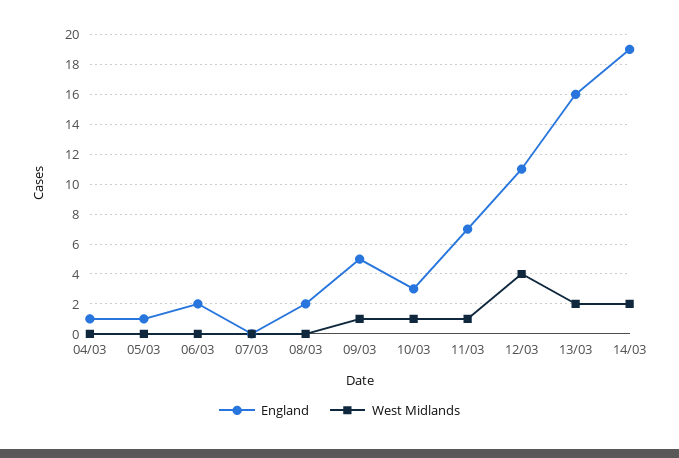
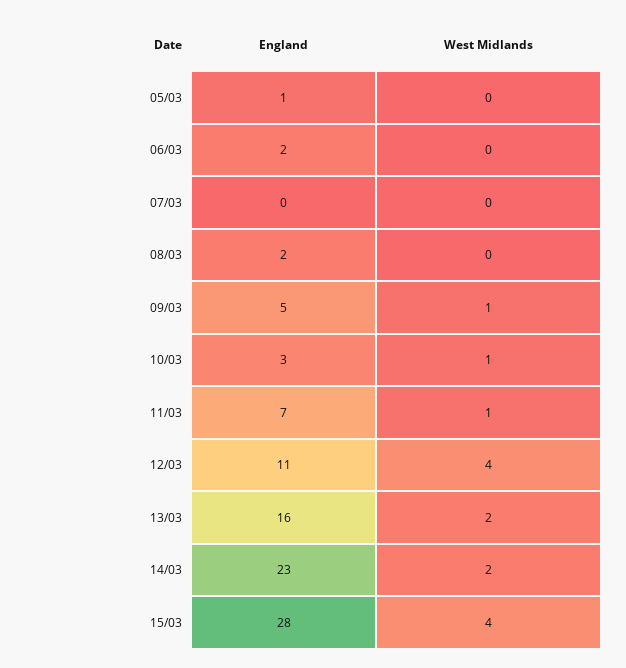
England, 04/03: 1 -> none
West Midlands, 04/03: 0 -> none
England, 14/03: 19 -> 23
England, 15/03: none -> 28
West Midlands, 15/03: none -> 4

